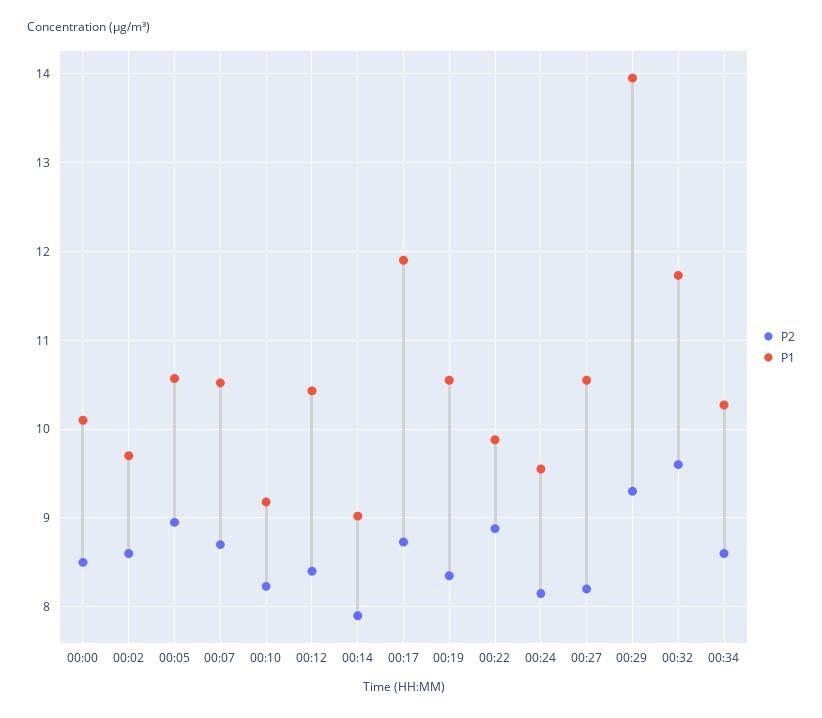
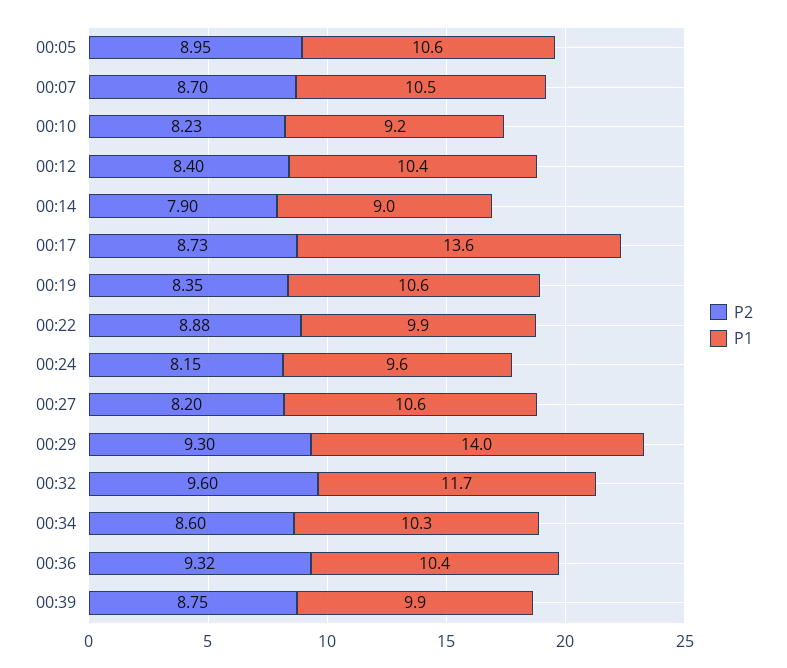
P2, 00:00: 8.5 -> none
P1, 00:00: 10.1 -> none
P2, 00:02: 8.6 -> none
P1, 00:02: 9.7 -> none
P1, 00:17: 11.9 -> 13.6
P2, 00:36: none -> 9.32
P1, 00:36: none -> 10.4
P2, 00:39: none -> 8.75
P1, 00:39: none -> 9.9

